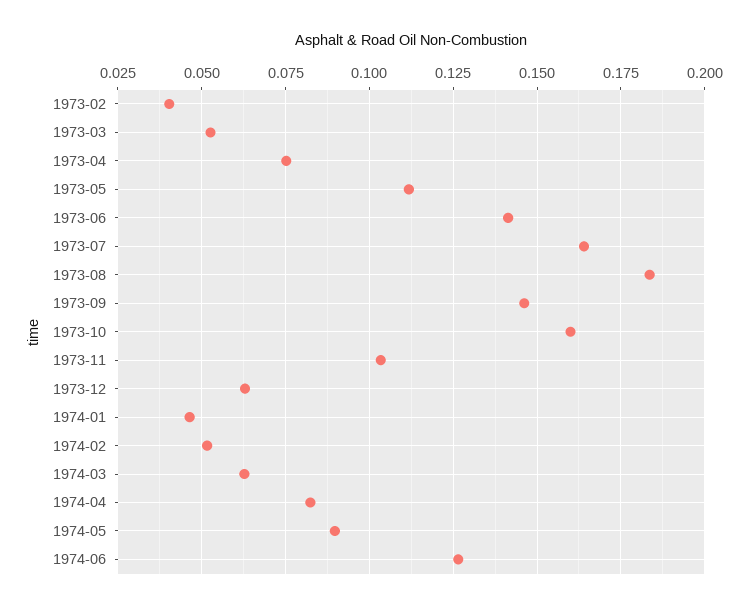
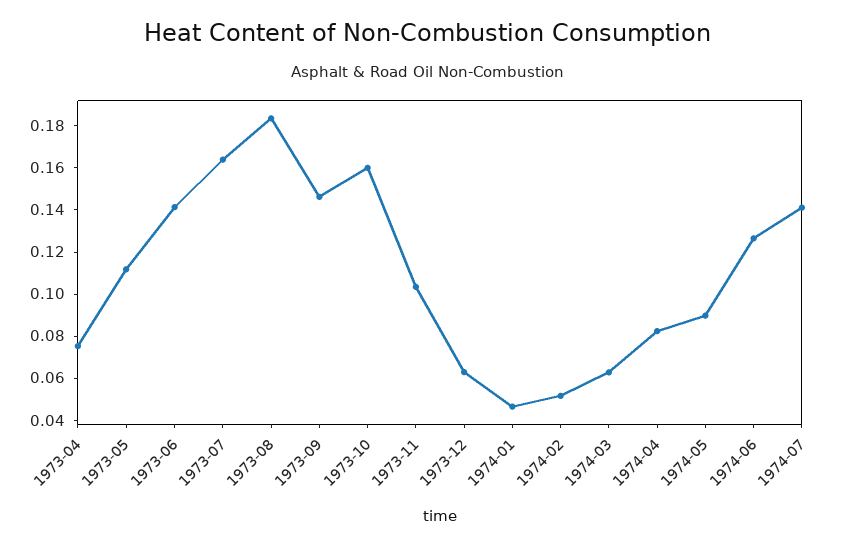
1973-02: 0.04 -> none
1973-03: 0.0525 -> none
1974-07: none -> 0.14

